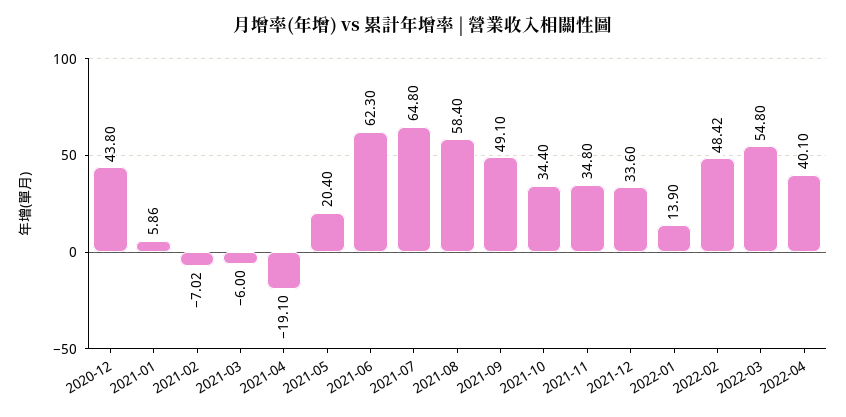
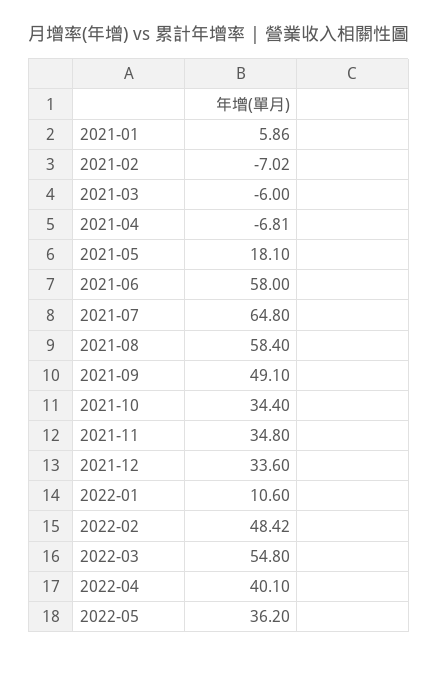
2020-12: 43.8 -> none
2021-04: -19.1 -> -6.81
2021-05: 20.4 -> 18.1
2021-06: 62.3 -> 58
2022-01: 13.9 -> 10.6
2022-05: none -> 36.2

